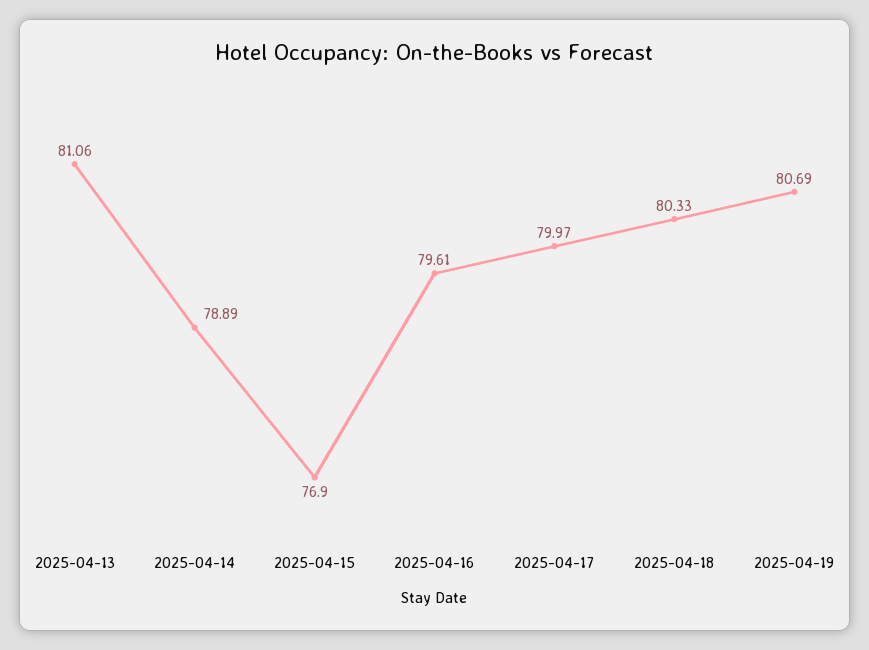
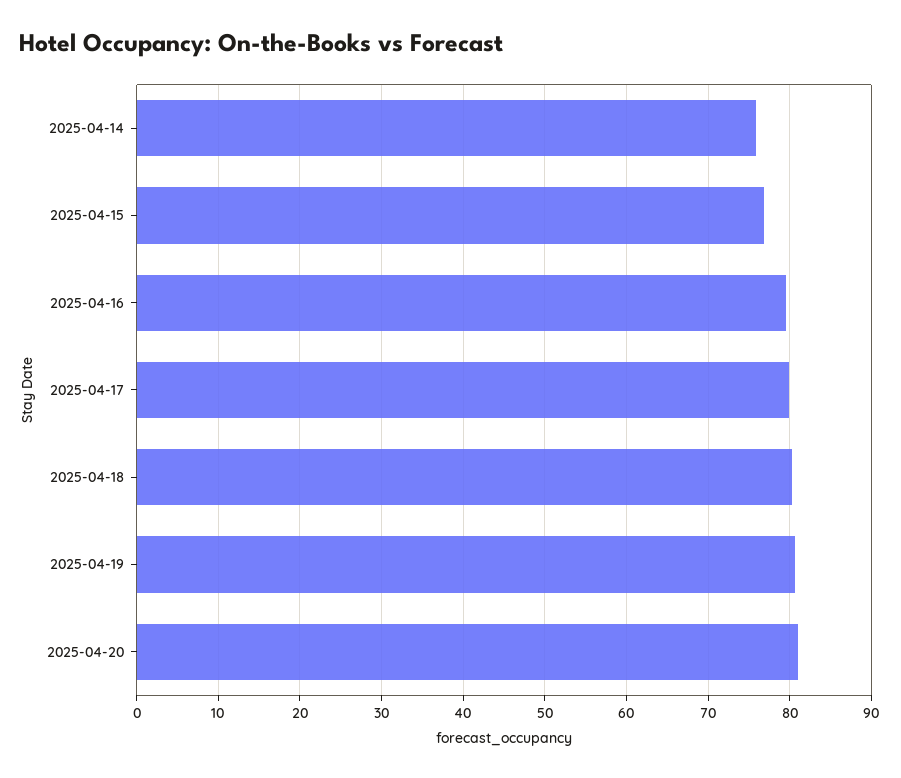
2025-04-13: 81.06 -> none
2025-04-14: 78.89 -> 76
2025-04-20: none -> 81

